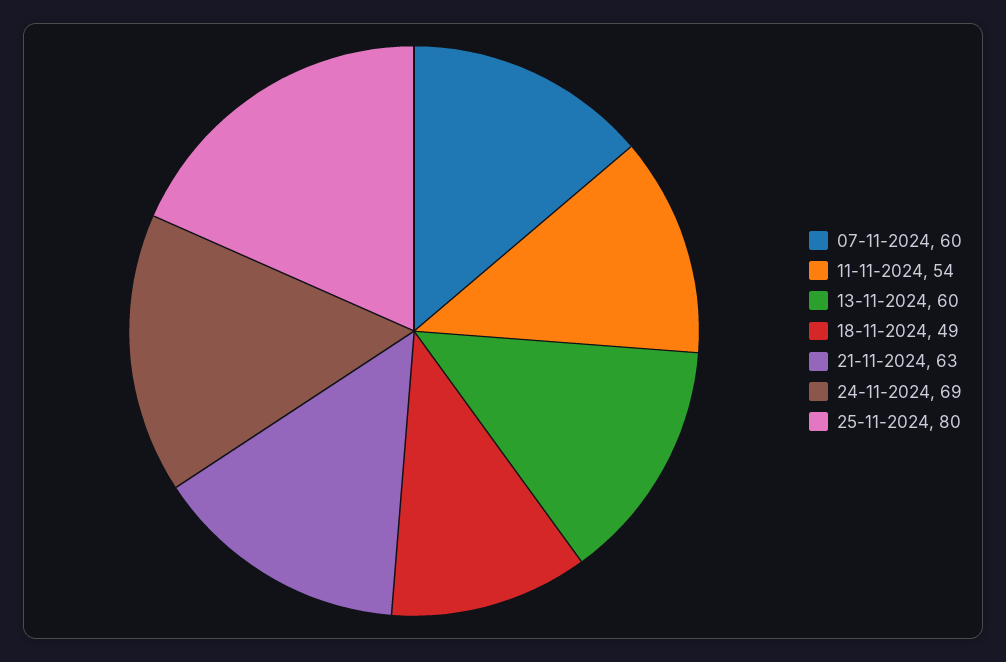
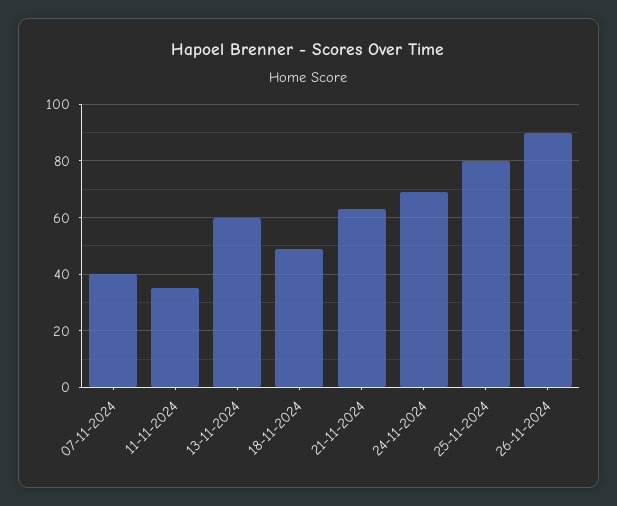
07-11-2024: 60 -> 40
11-11-2024: 54 -> 35
26-11-2024: none -> 90

